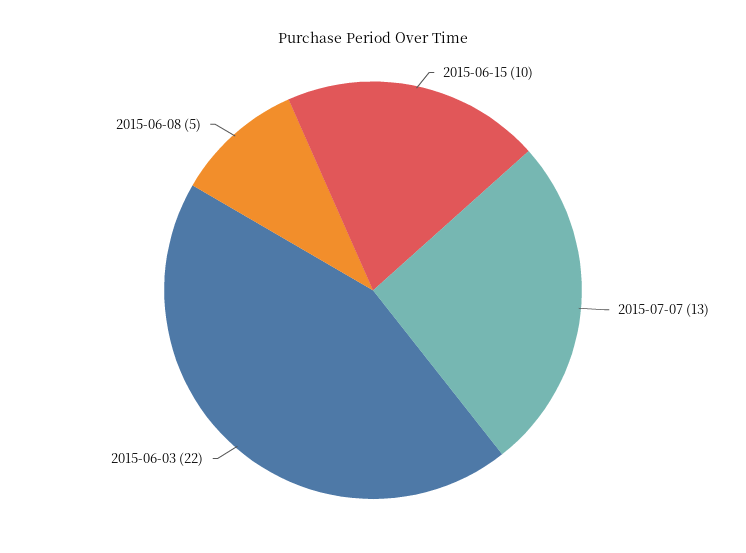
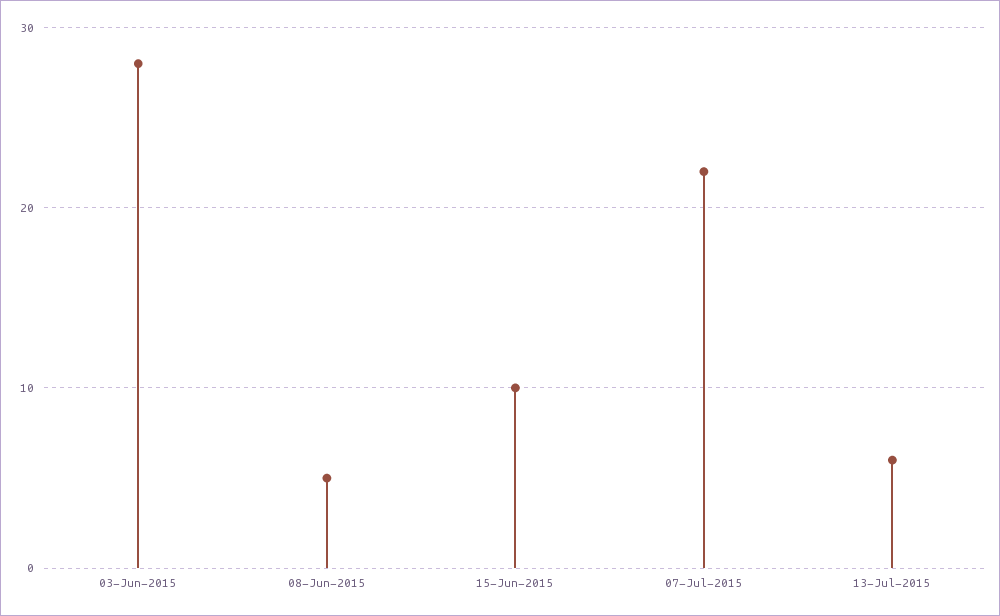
2015-07-07: 13 -> 22
2015-06-03: 22 -> 28
13-Jul-2015: none -> 6

